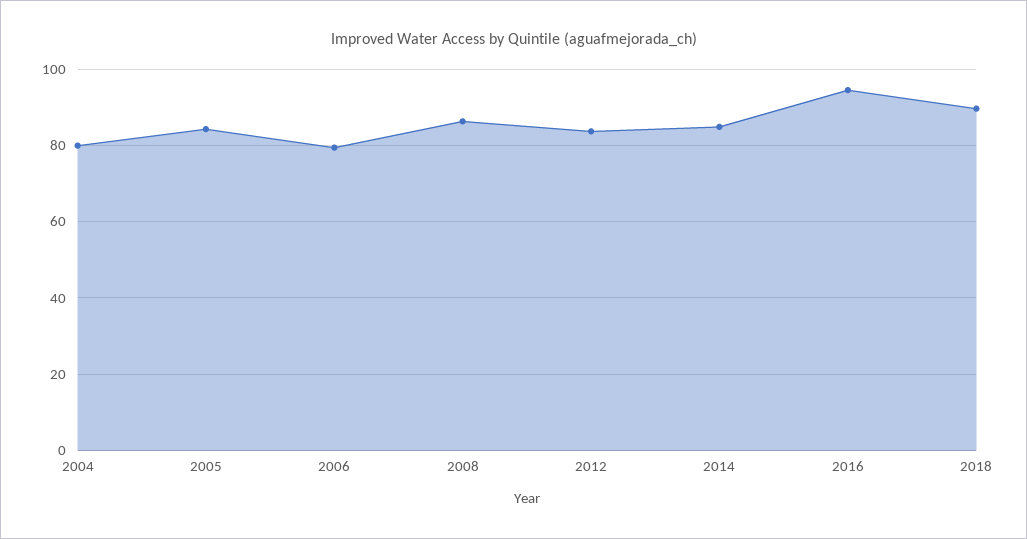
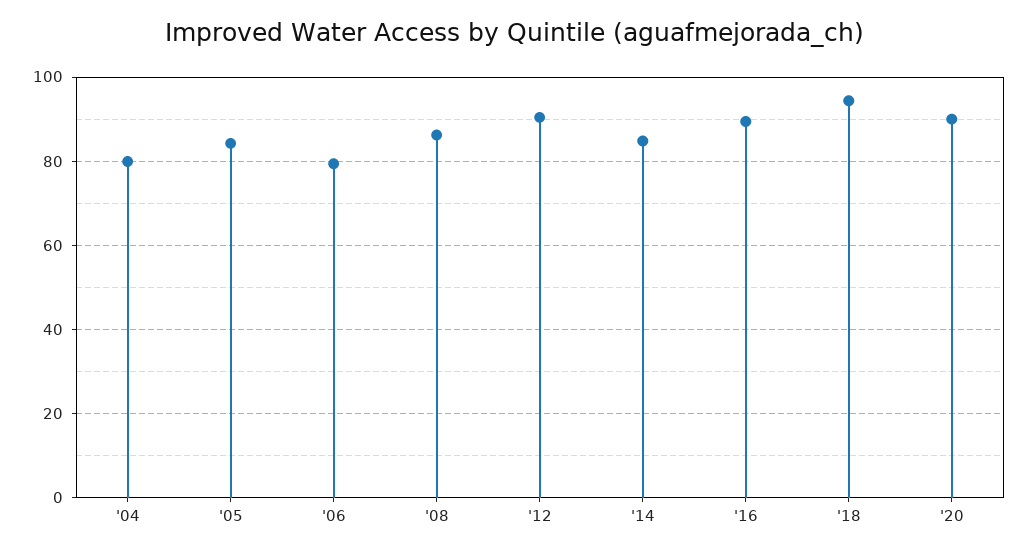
2012: 84 -> 90
2016: 94 -> 90
2018: 90 -> 94
'20: none -> 90

